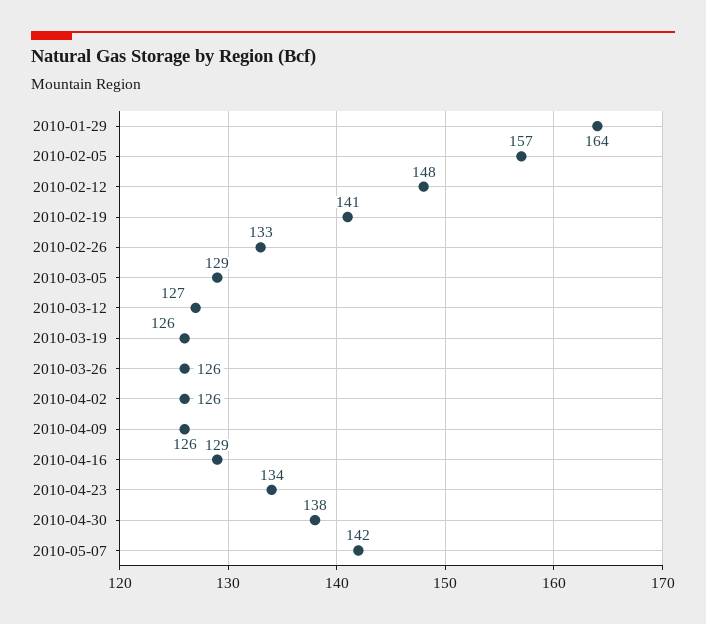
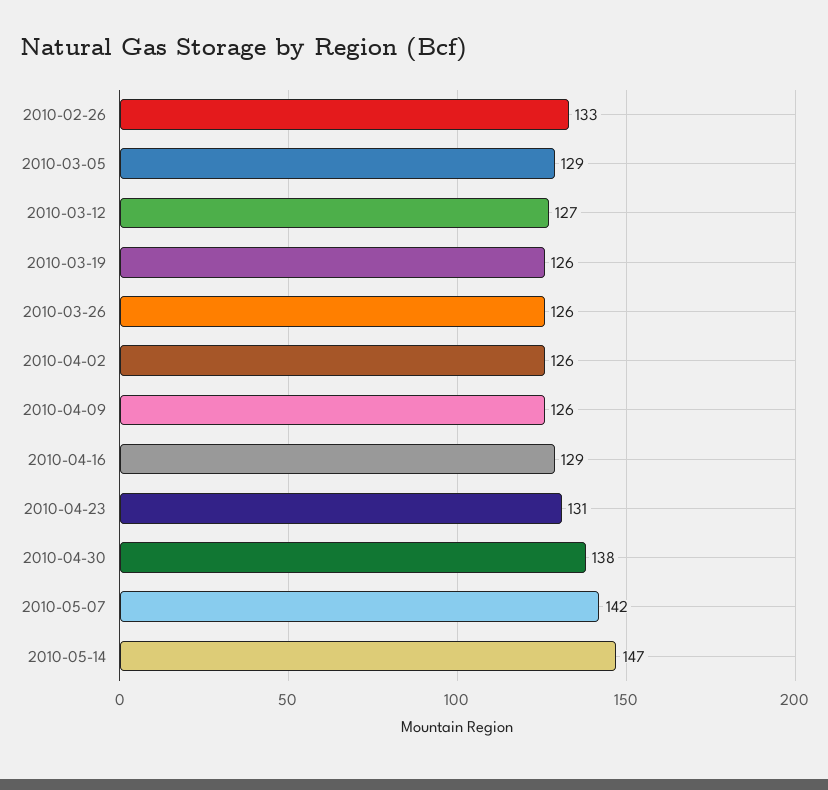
2010-01-29: 164 -> none
2010-02-05: 157 -> none
2010-02-12: 148 -> none
2010-02-19: 141 -> none
2010-04-23: 134 -> 131
2010-05-14: none -> 147

